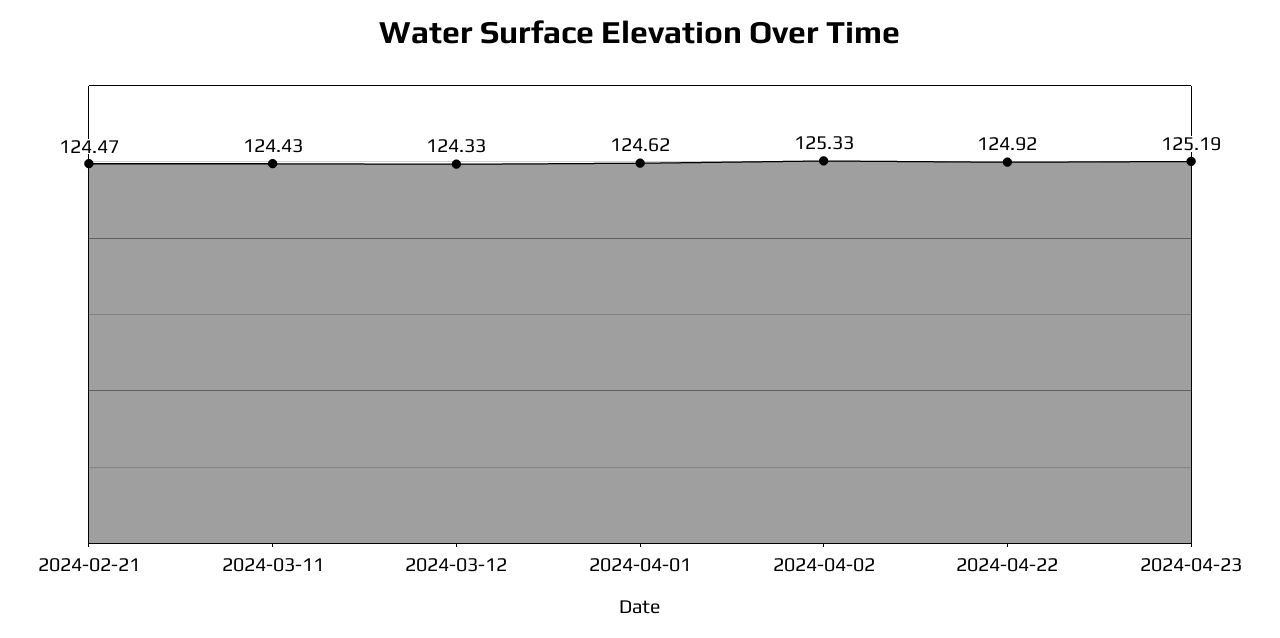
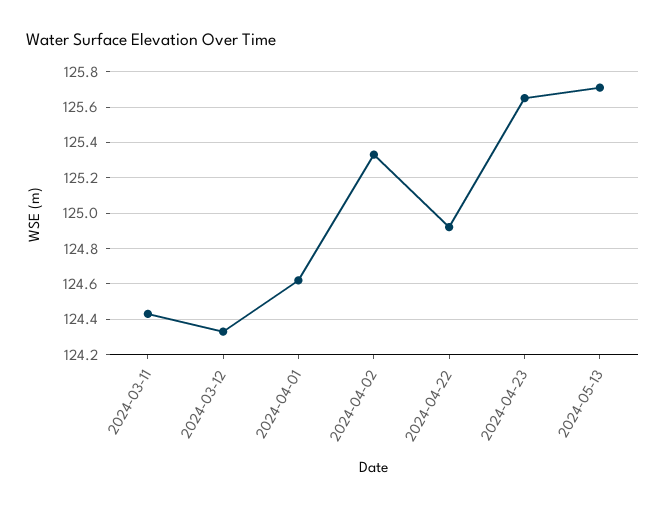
2024-02-21: 124.47 -> none
2024-04-23: 125.19 -> 125.65
2024-05-13: none -> 125.7

